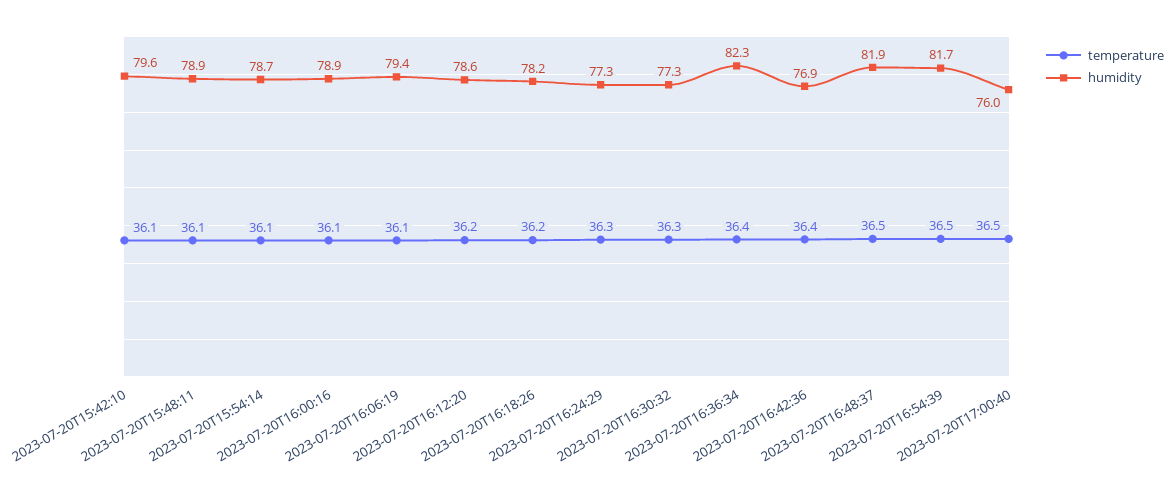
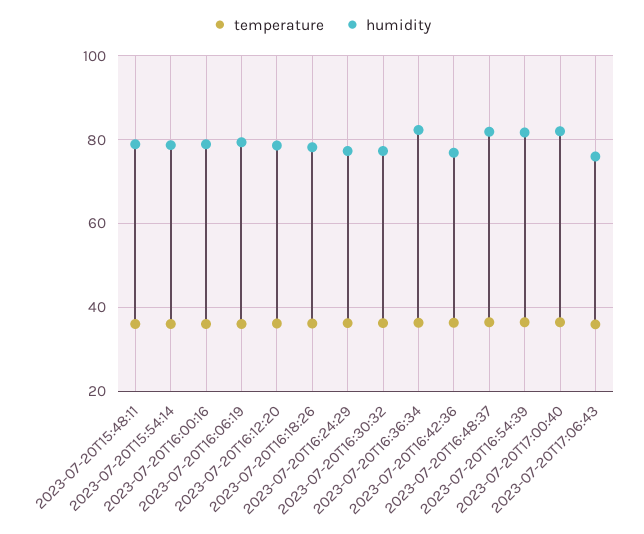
temperature, 2023-07-20T15:42:10: 36.1 -> none
humidity, 2023-07-20T15:42:10: 79.6 -> none
humidity, 2023-07-20T17:00:40: 76 -> 82
temperature, 2023-07-20T17:06:43: none -> 36
humidity, 2023-07-20T17:06:43: none -> 76

